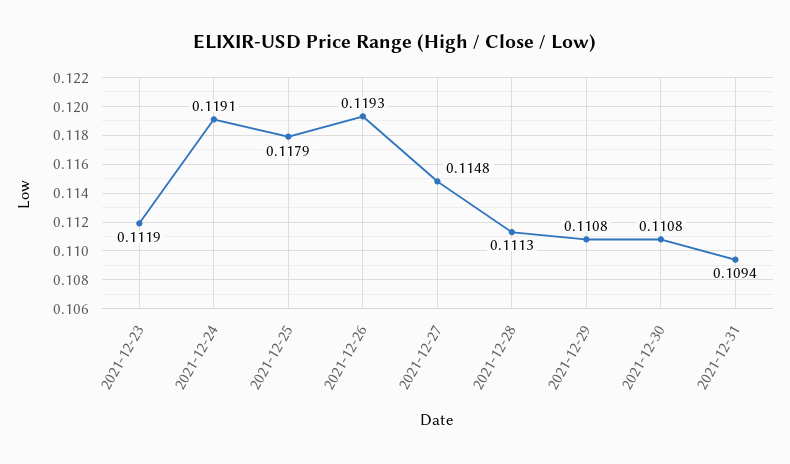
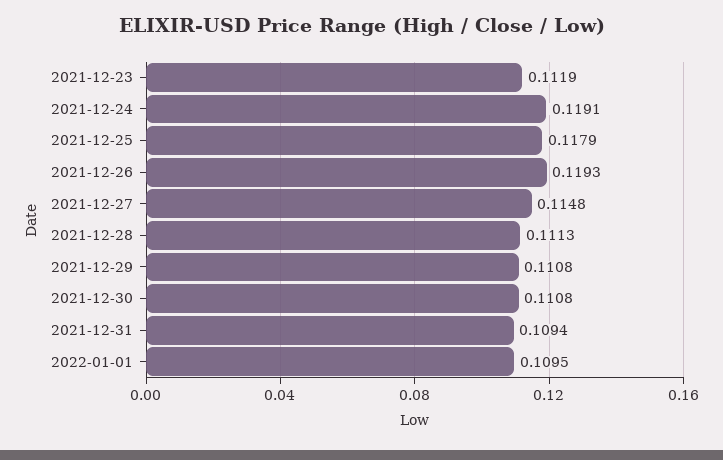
2022-01-01: none -> 0.1095

